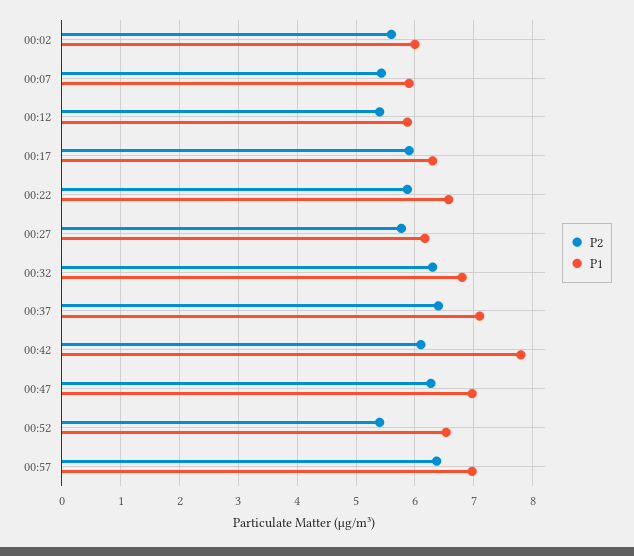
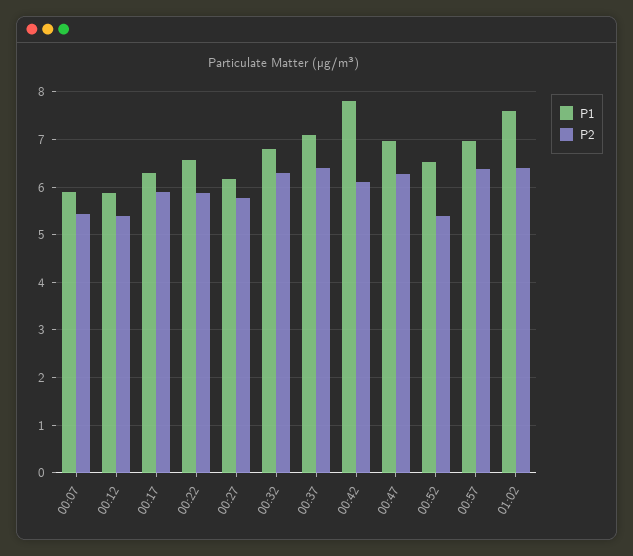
P2, 00:02: 5.6 -> none
P1, 00:02: 6 -> none
P1, 01:02: none -> 7.6
P2, 01:02: none -> 6.4

